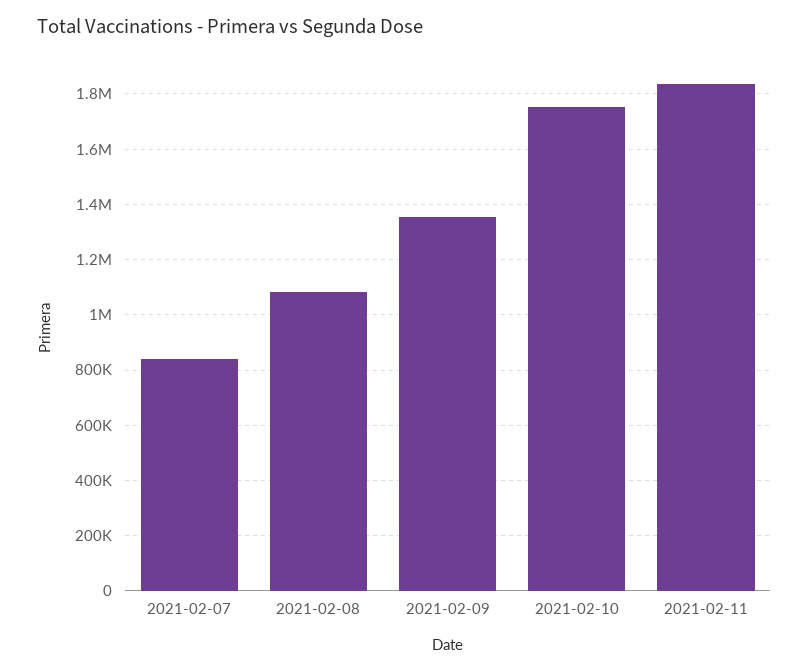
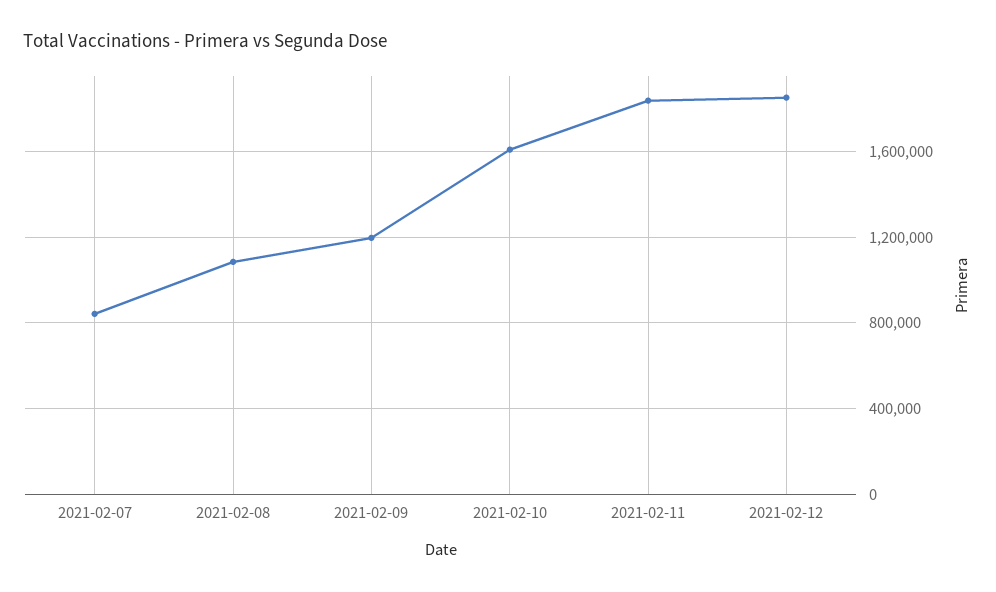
2021-02-09: 1350000 -> 1200000
2021-02-10: 1750000 -> 1600000
2021-02-12: none -> 1850000

